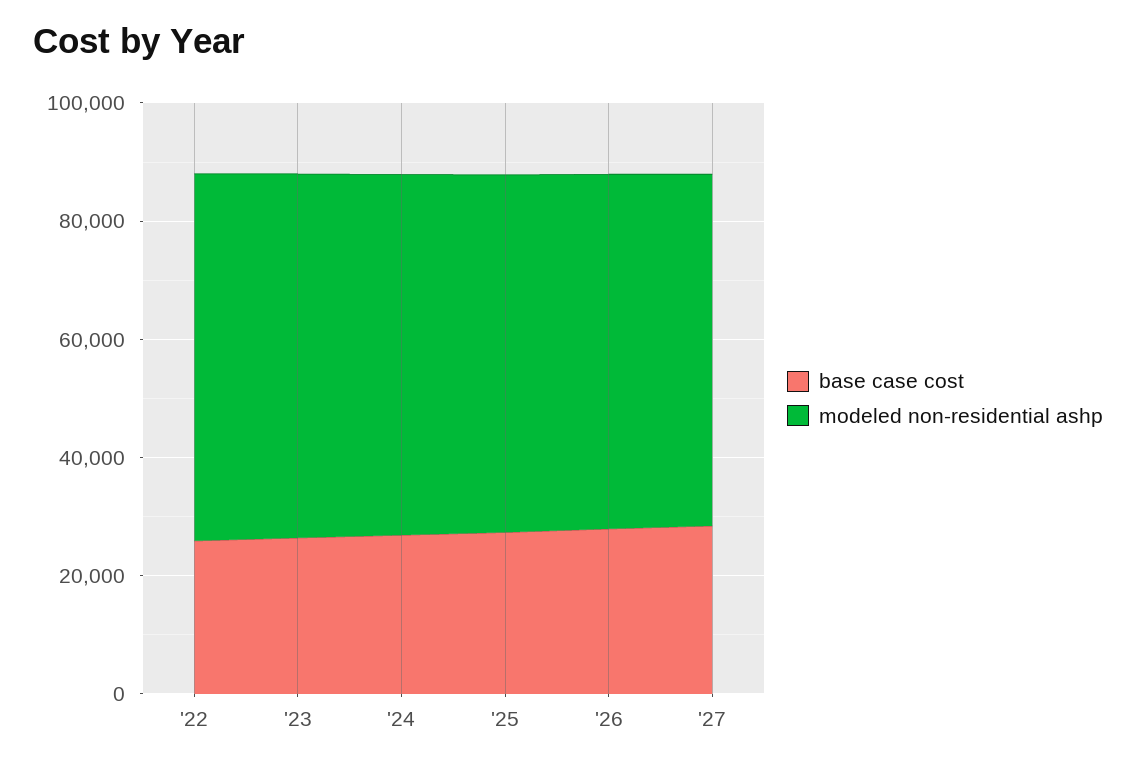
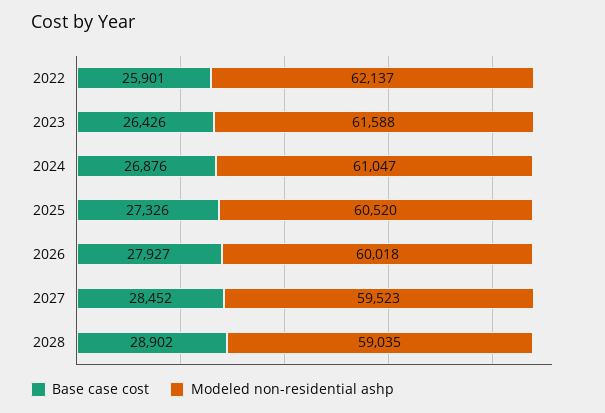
base case cost, 2028: none -> 28902
modeled non-residential ashp, 2028: none -> 59035

